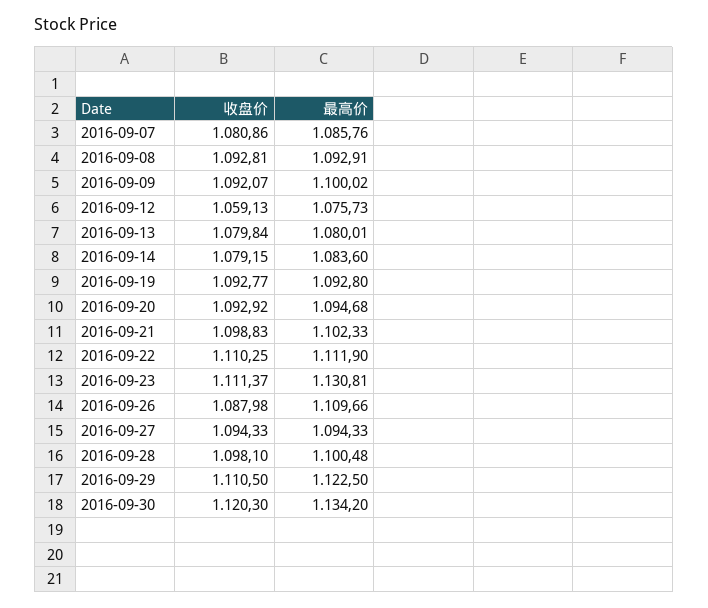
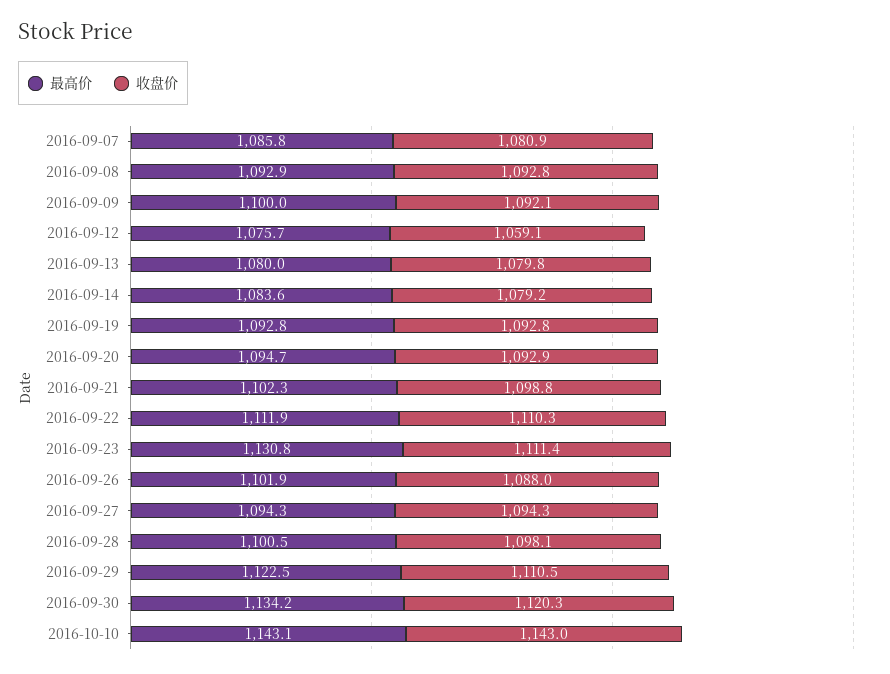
最高价, 2016-09-26: 1109.66 -> 1101.9
最高价, 2016-10-10: none -> 1143.1
收盘价, 2016-10-10: none -> 1143

